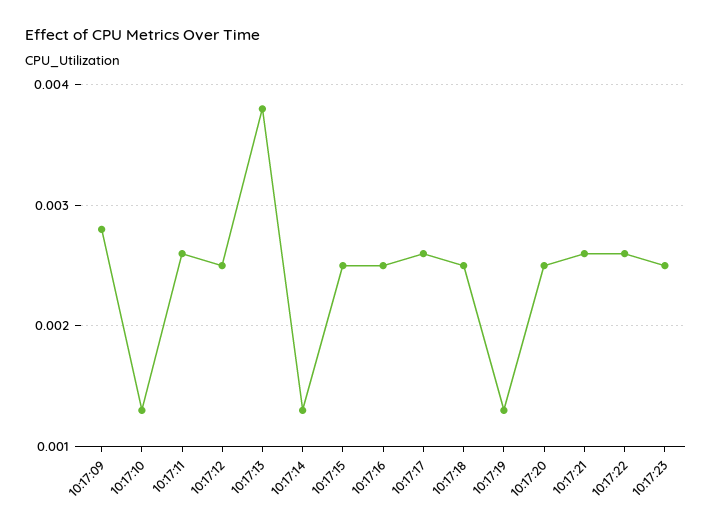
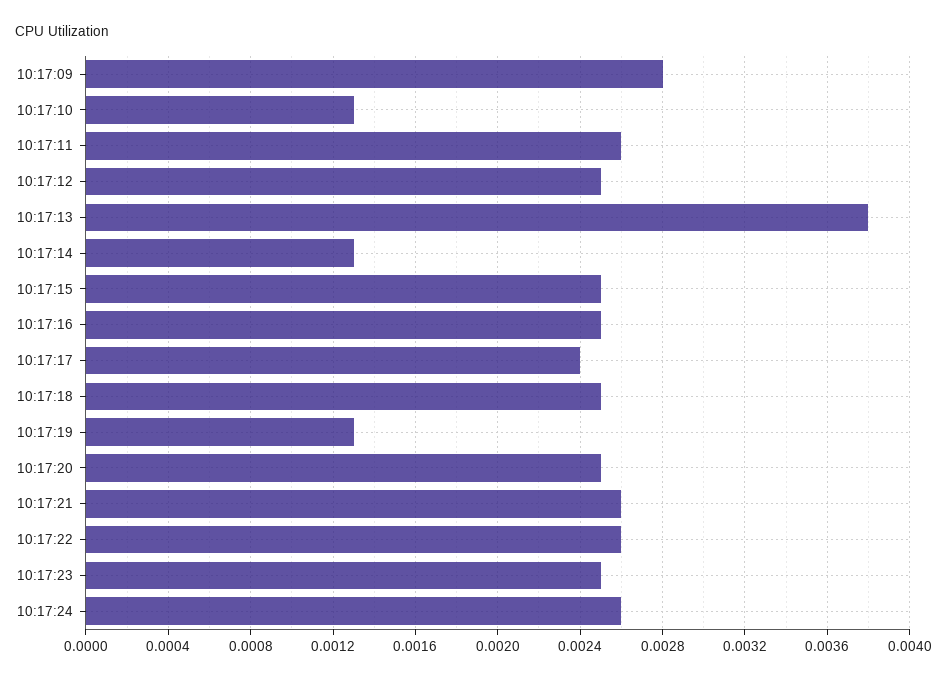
10:17:17: 0.0026 -> 0.0024
10:17:24: none -> 0.0026

